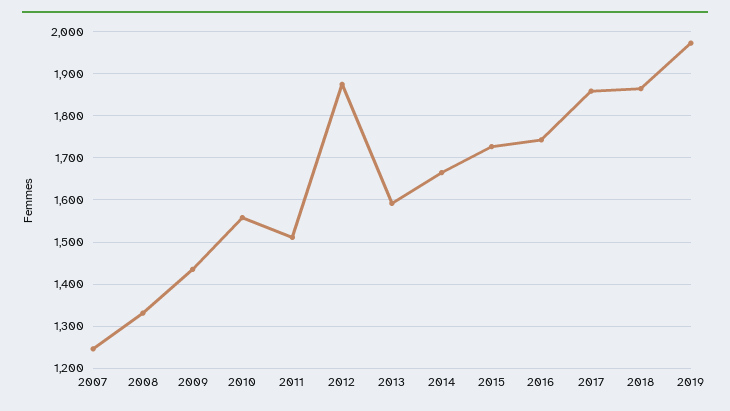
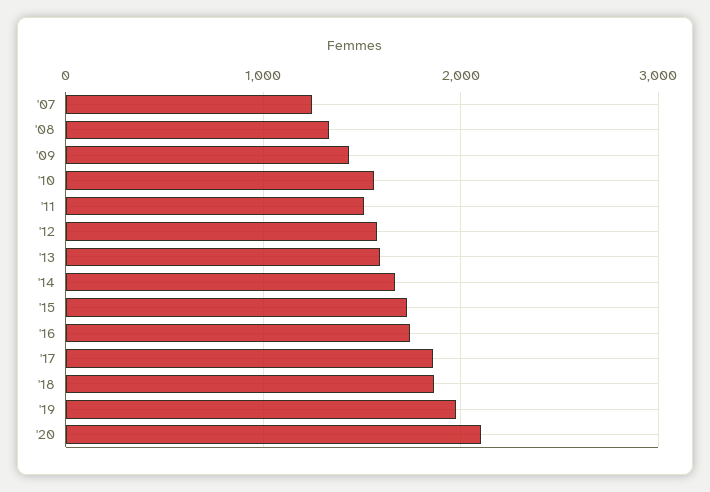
2012: 1880 -> 1600
'20: none -> 2100

